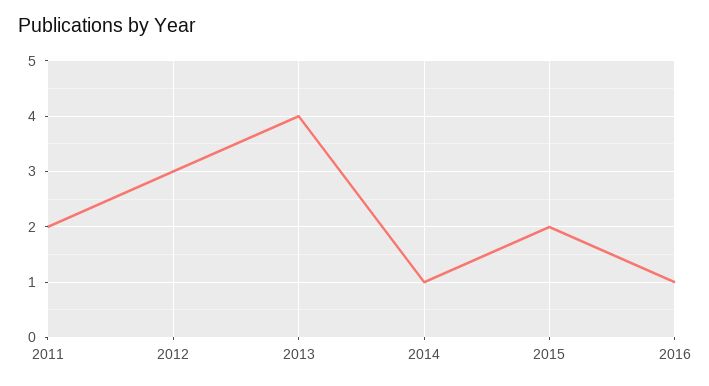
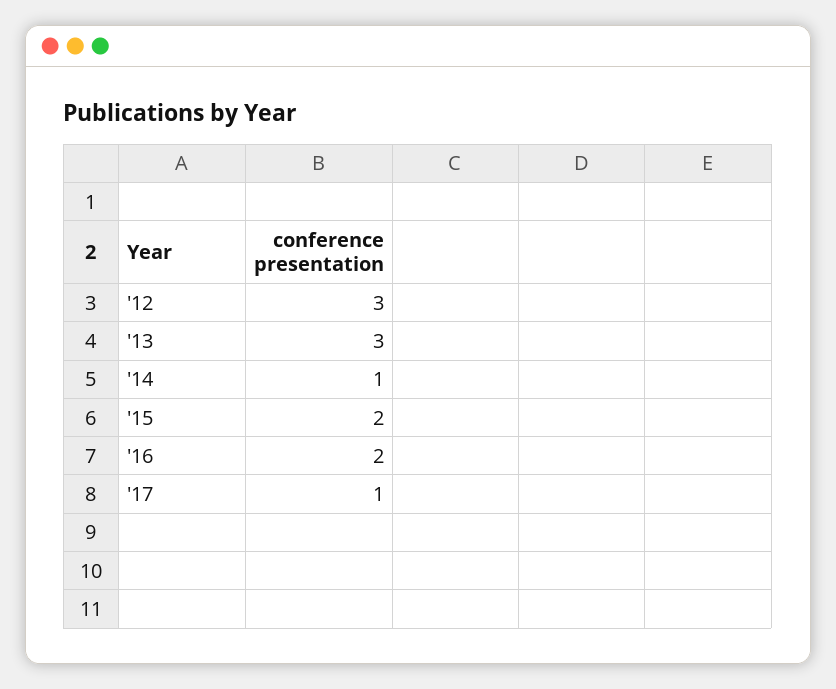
2011: 2 -> none
2013: 4 -> 3
2016: 1 -> 2
'17: none -> 1

